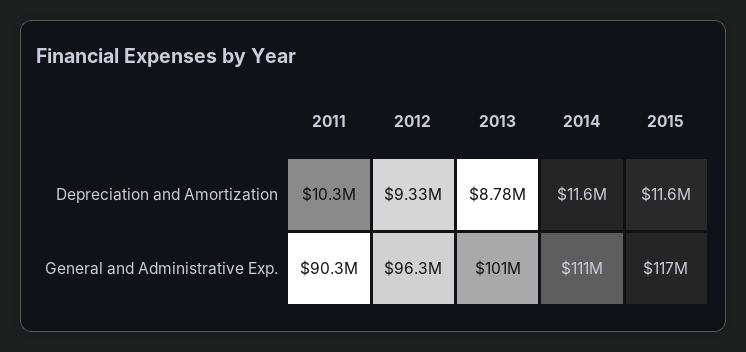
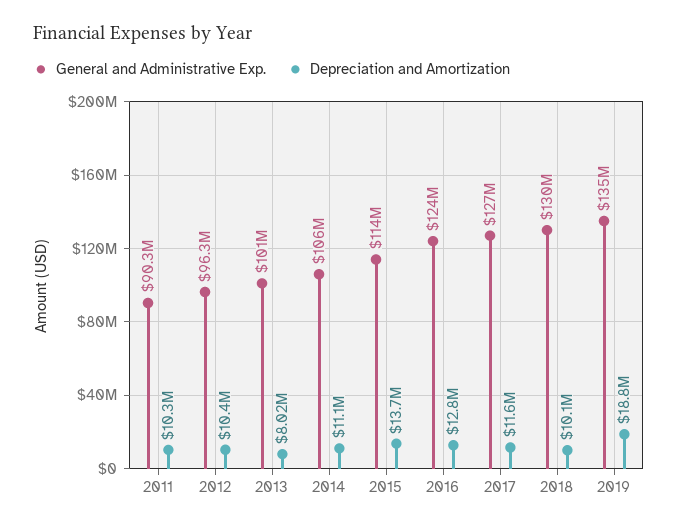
Depreciation and Amortization, 2012: 9330000 -> 10400000
Depreciation and Amortization, 2013: 8780000 -> 8020000
Depreciation and Amortization, 2014: 11600000 -> 11100000
Depreciation and Amortization, 2015: 11600000 -> 13700000
General and Administrative Exp., 2014: 111000000 -> 106000000
General and Administrative Exp., 2015: 117000000 -> 114000000
General and Administrative Exp., 2016: none -> 124000000
Depreciation and Amortization, 2016: none -> 12800000
General and Administrative Exp., 2017: none -> 127000000
Depreciation and Amortization, 2017: none -> 11600000
General and Administrative Exp., 2018: none -> 130000000
Depreciation and Amortization, 2018: none -> 10100000
General and Administrative Exp., 2019: none -> 135000000
Depreciation and Amortization, 2019: none -> 18800000

